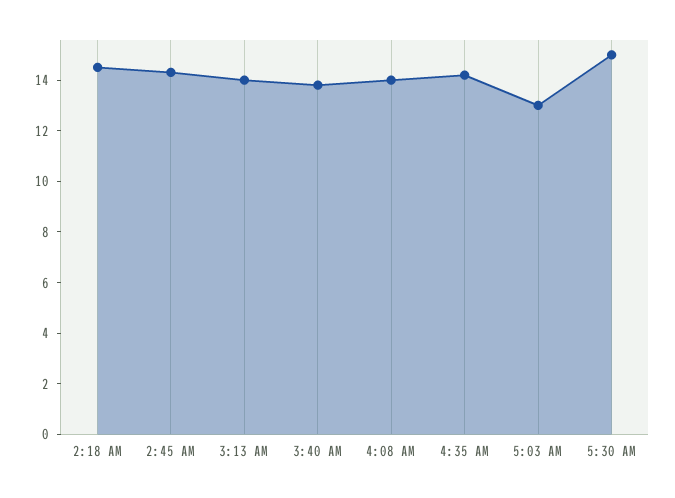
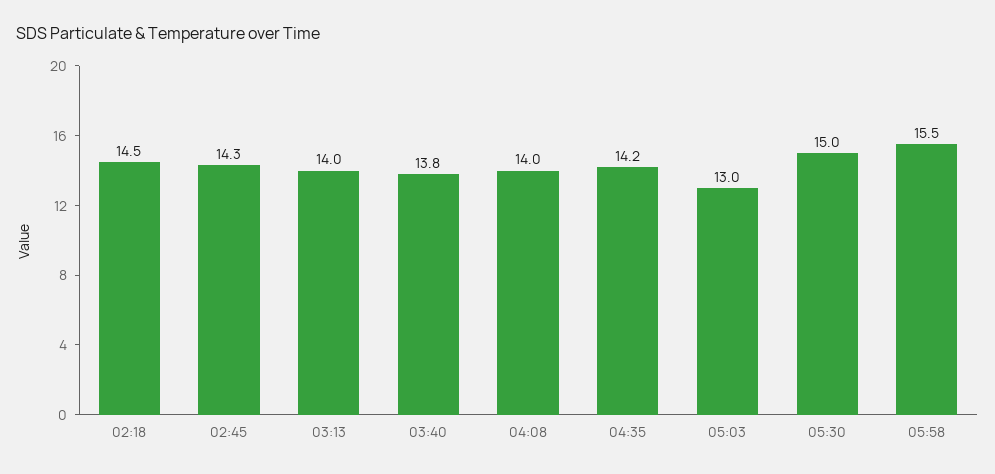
05:58: none -> 15.5

